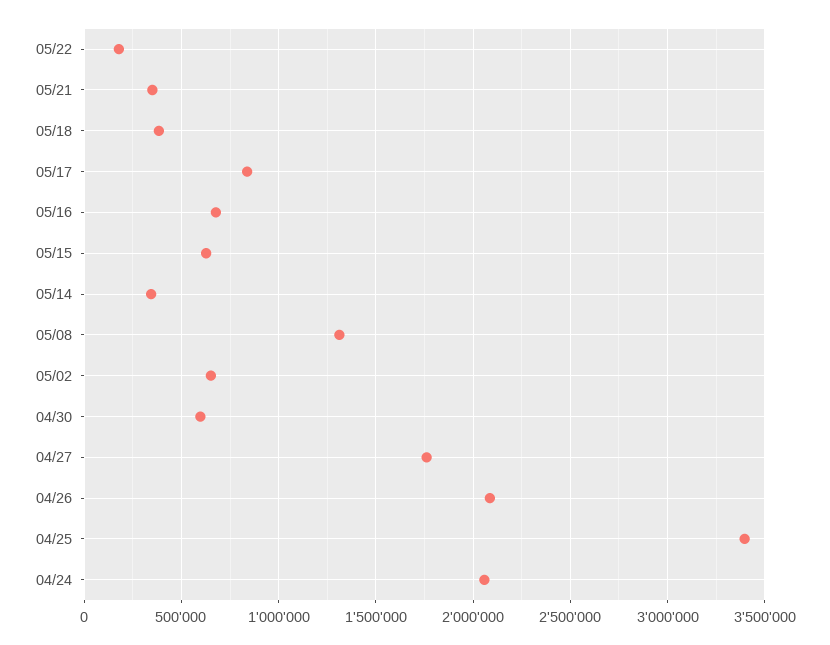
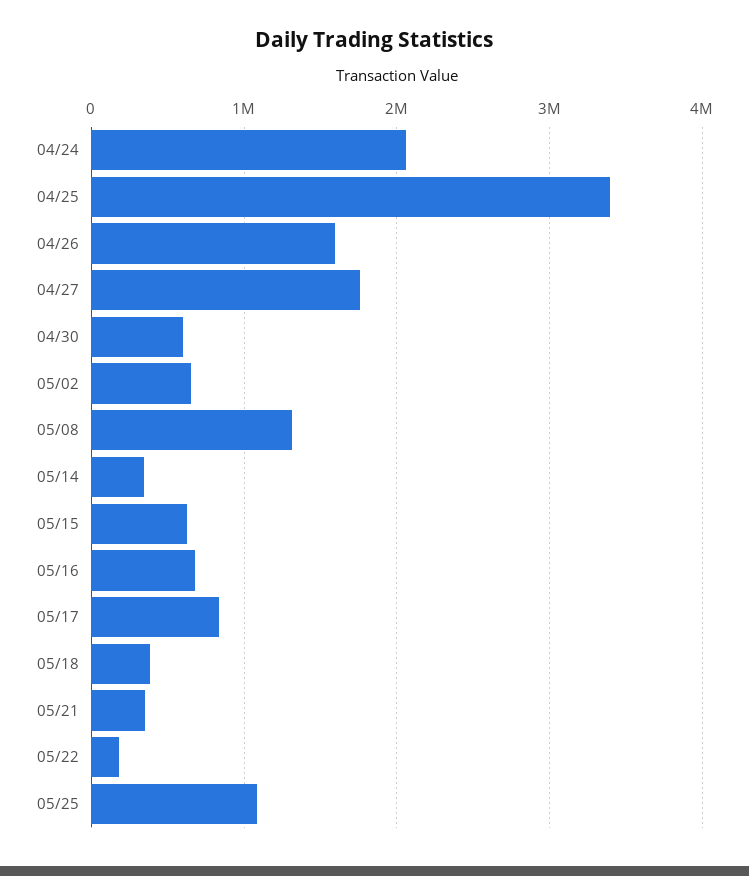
04/26: 2100000 -> 1600000
05/25: none -> 1100000

